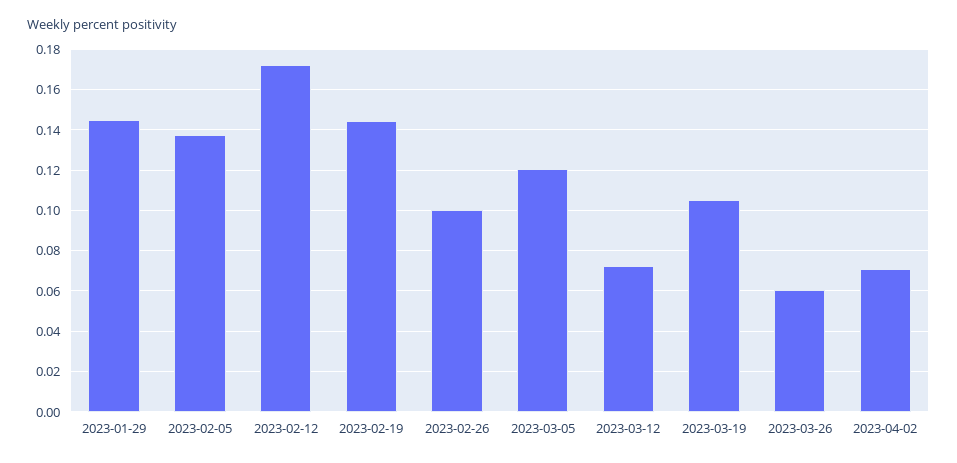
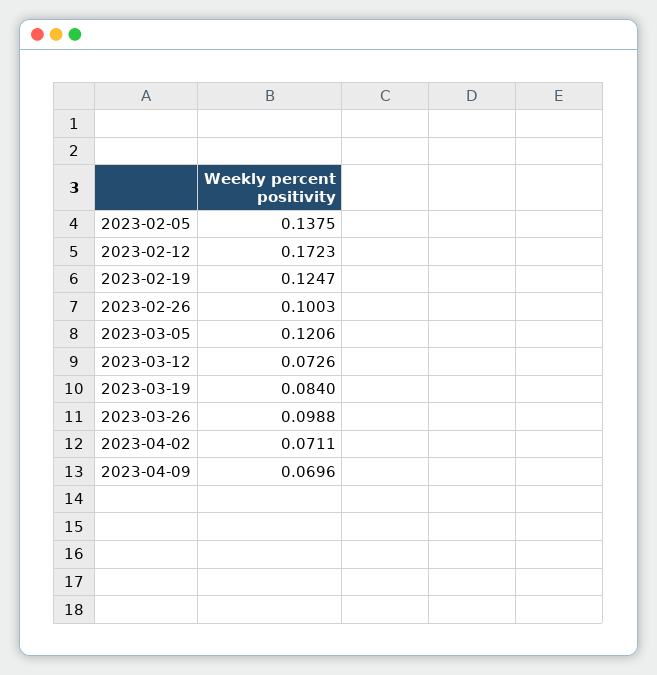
2023-01-29: 0.145 -> none
2023-02-19: 0.145 -> 0.1247
2023-03-19: 0.105 -> 0.084
2023-03-26: 0.06 -> 0.0988
2023-04-09: none -> 0.0696

